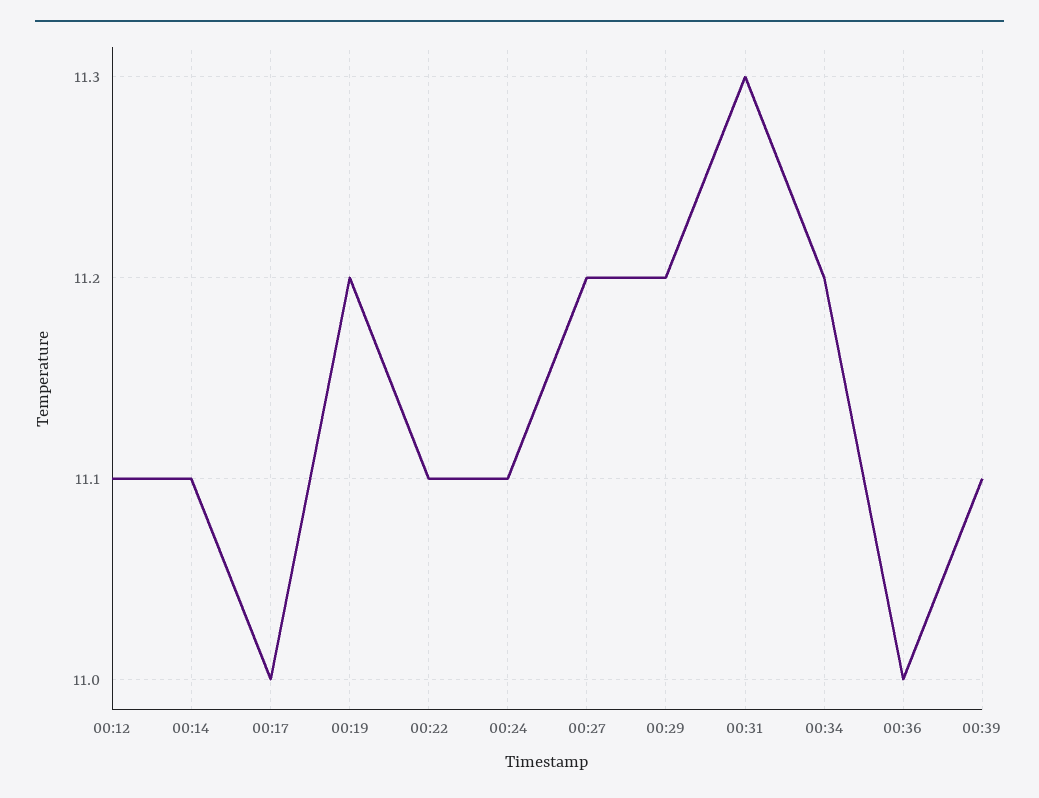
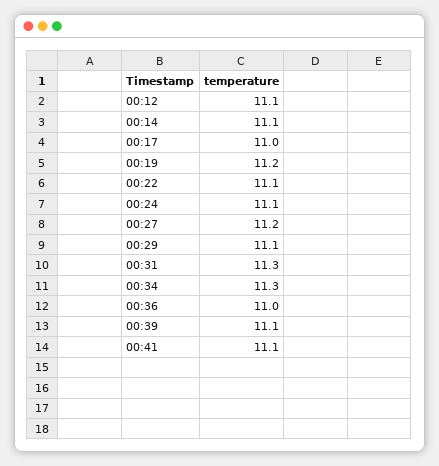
00:29: 11.2 -> 11.1
00:34: 11.2 -> 11.3
00:41: none -> 11.1

